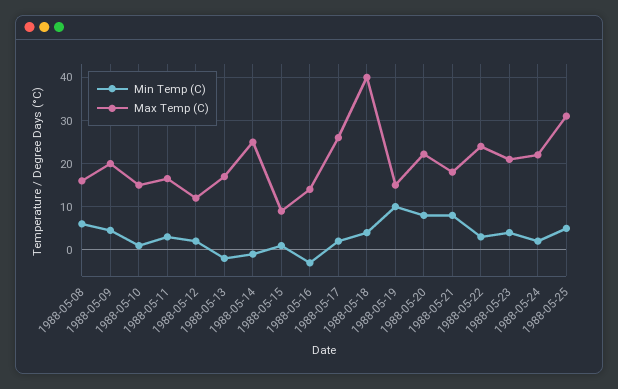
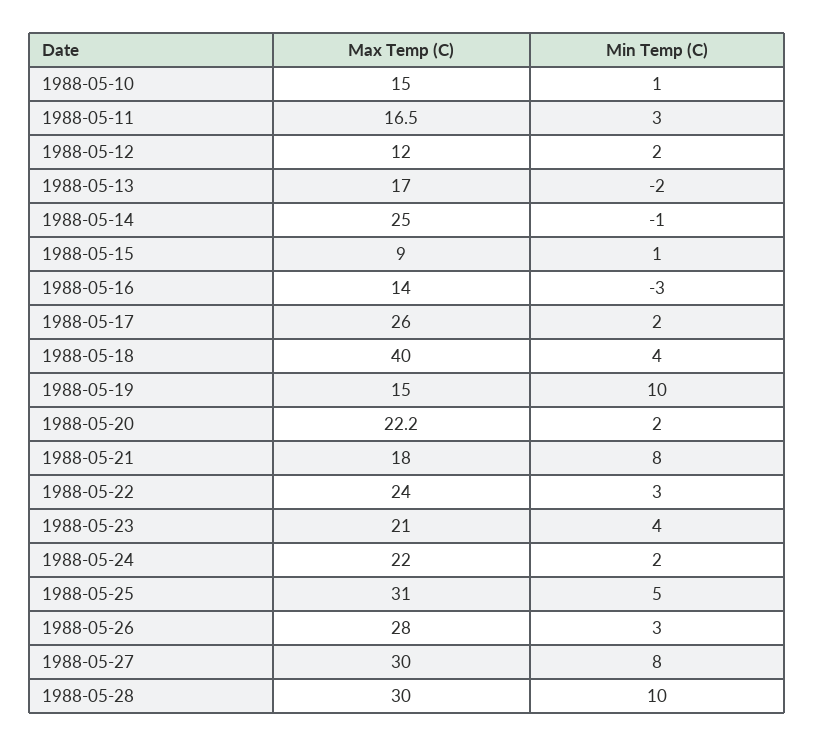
Min Temp (C), 1988-05-08: 6 -> none
Max Temp (C), 1988-05-08: 16 -> none
Min Temp (C), 1988-05-09: 4 -> none
Max Temp (C), 1988-05-09: 20 -> none
Min Temp (C), 1988-05-20: 8 -> 2
Max Temp (C), 1988-05-26: none -> 28
Min Temp (C), 1988-05-26: none -> 3
Max Temp (C), 1988-05-27: none -> 30
Min Temp (C), 1988-05-27: none -> 8
Max Temp (C), 1988-05-28: none -> 30
Min Temp (C), 1988-05-28: none -> 10

